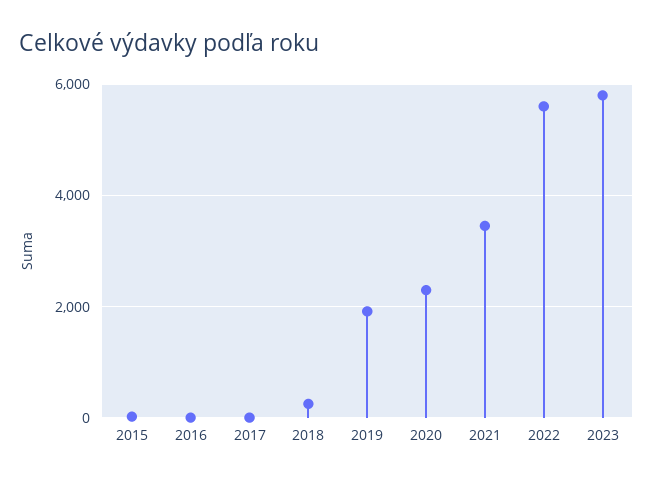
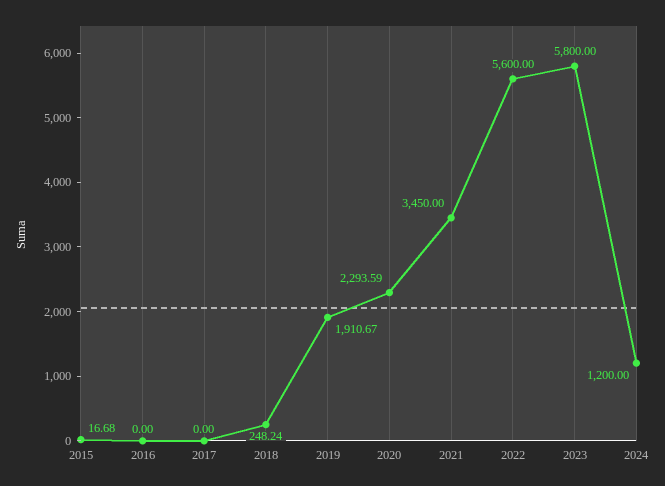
2024: none -> 1200

